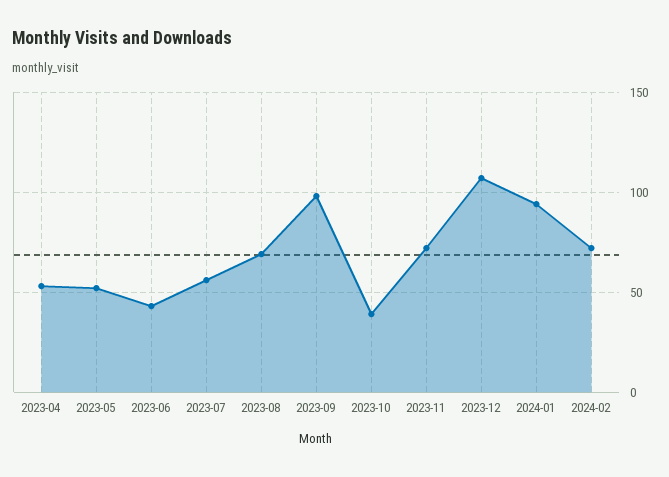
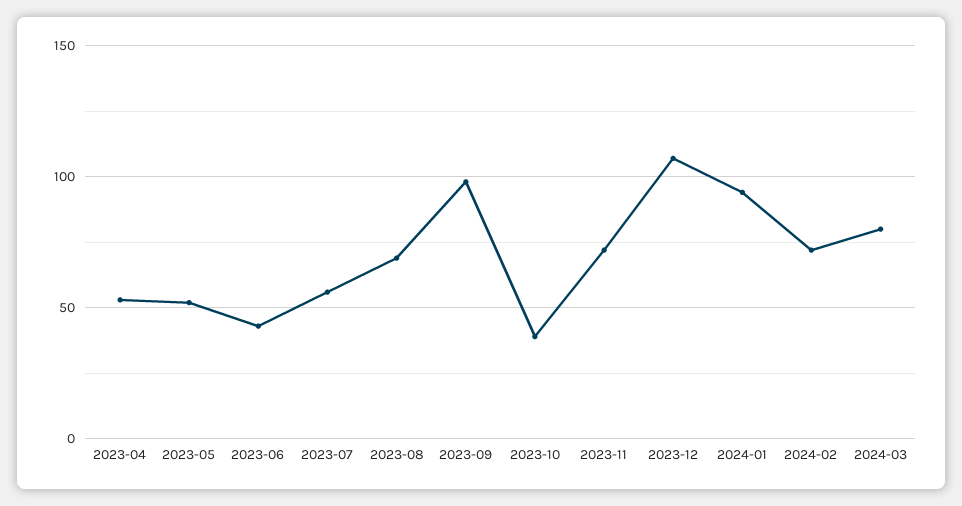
2024-03: none -> 80

